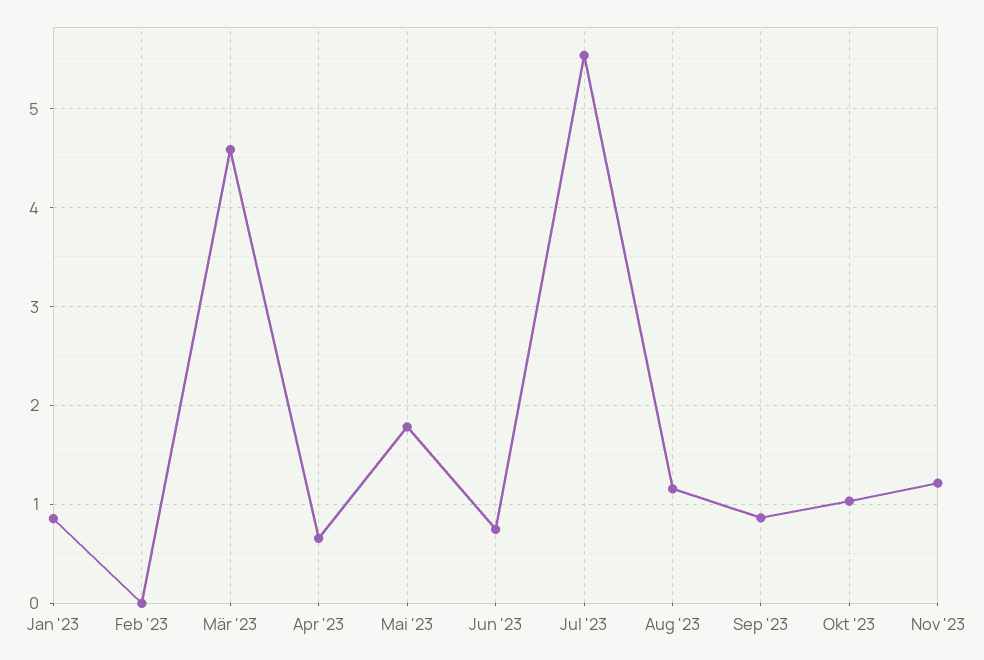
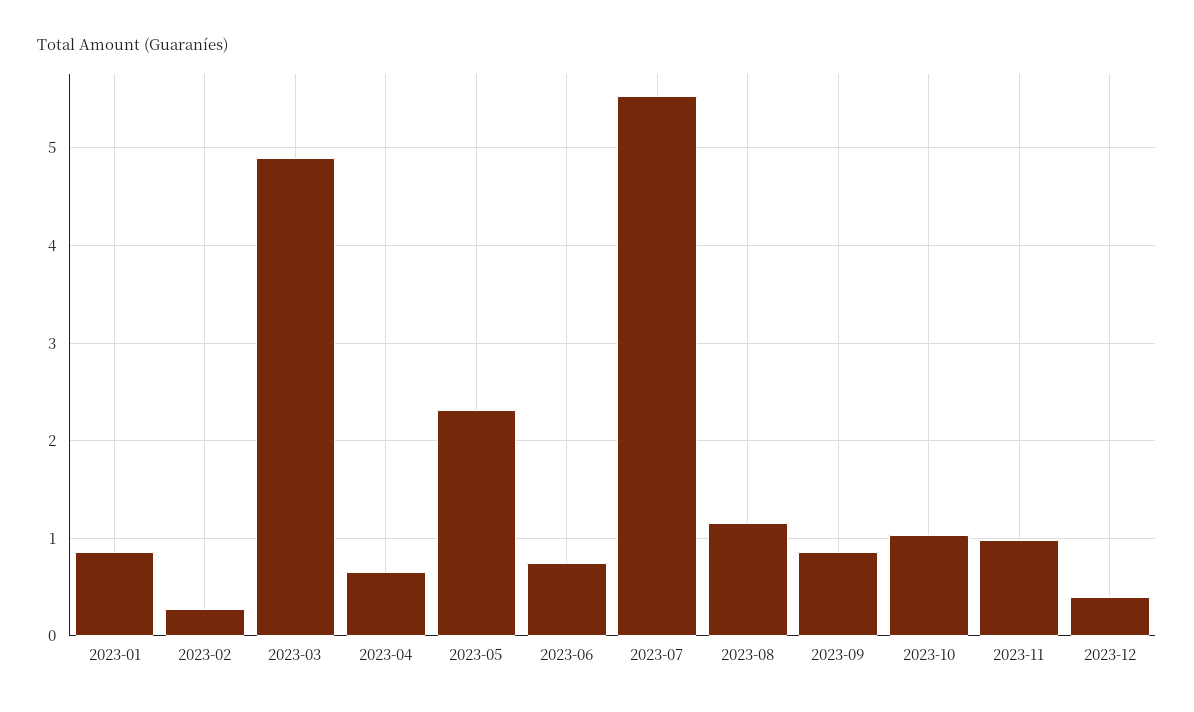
Feb '23: 0 -> 0.3
Mär '23: 4.6 -> 4.9
Mai '23: 1.8 -> 2.3
Nov '23: 1.2 -> 1
2023-12: none -> 0.4

